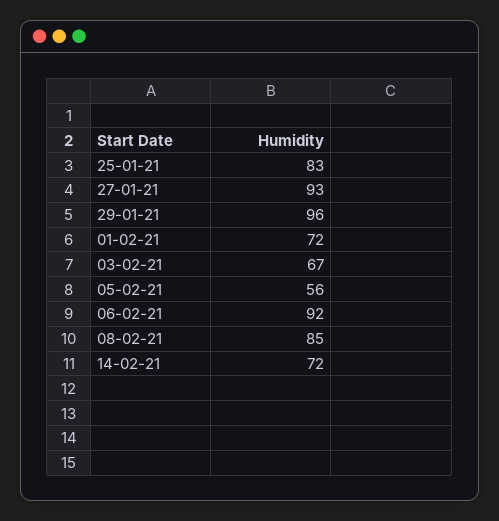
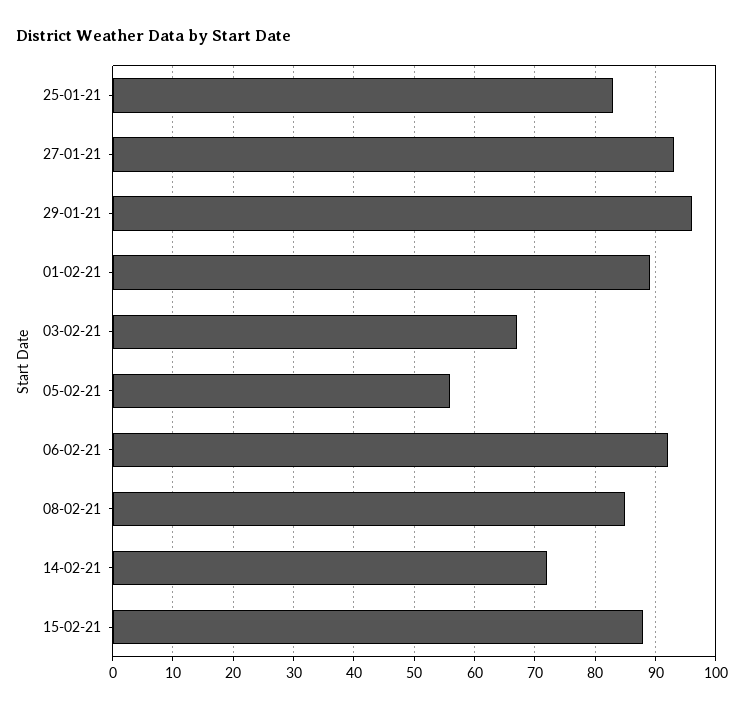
01-02-21: 72 -> 89
15-02-21: none -> 88

